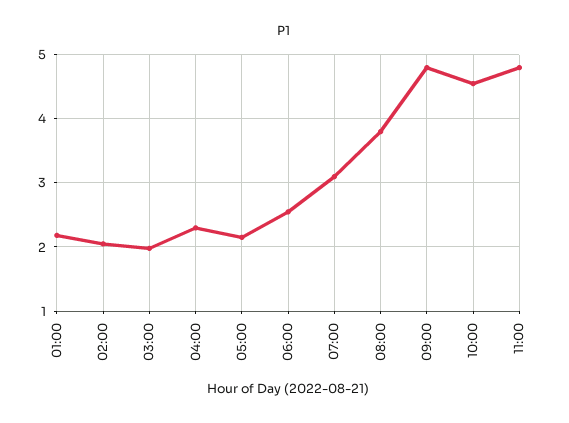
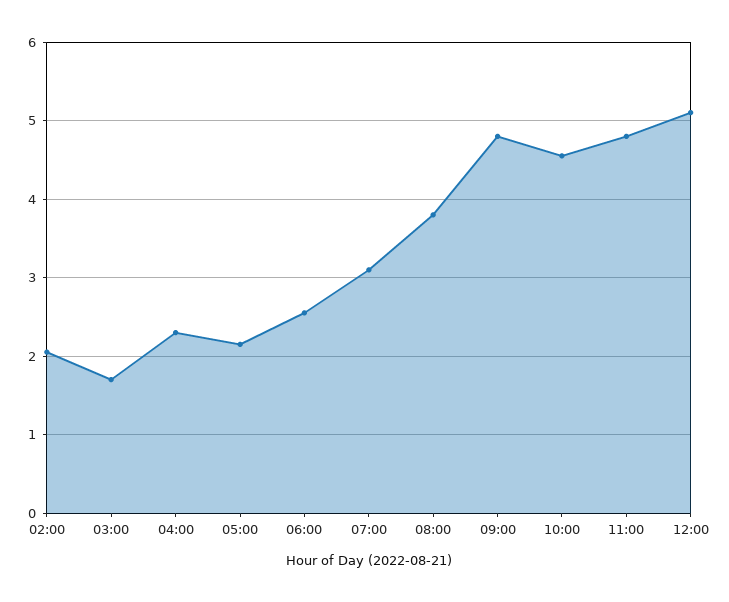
01:00: 2.2 -> none
03:00: 2 -> 1.7
12:00: none -> 5.1

